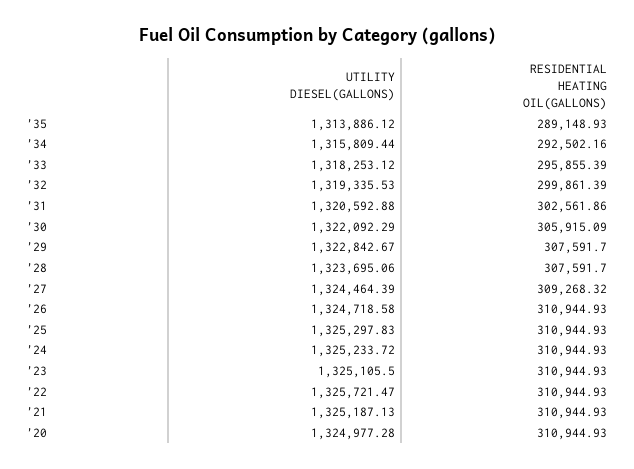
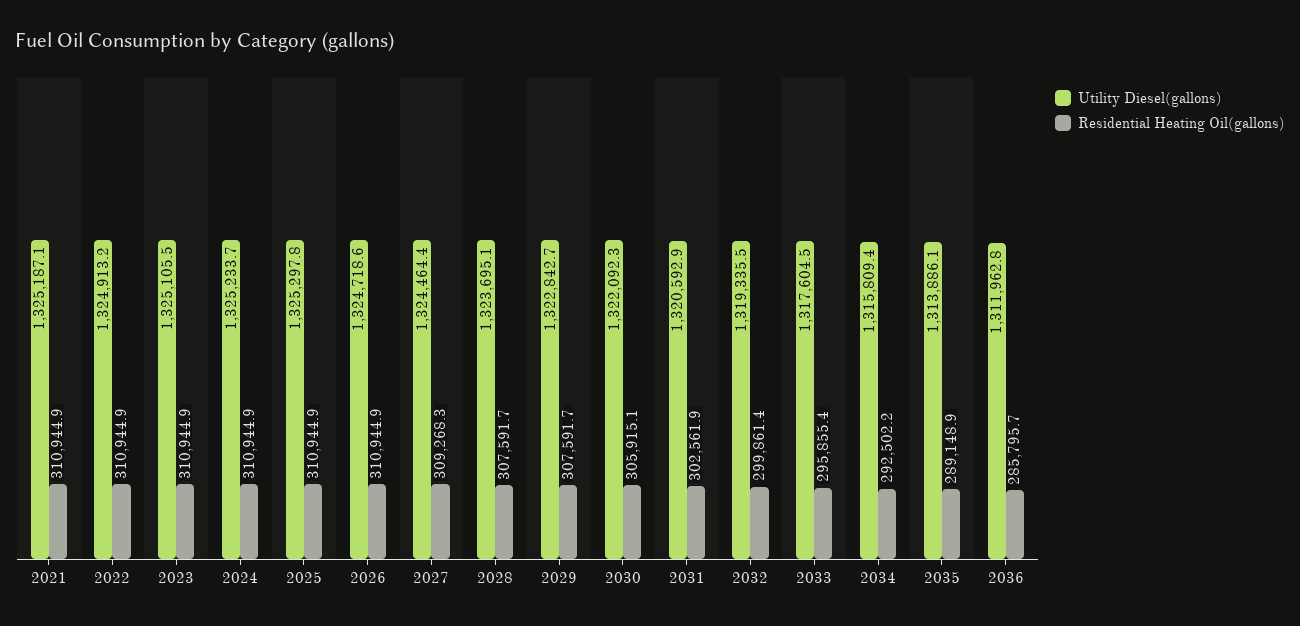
UTILITY DIESEL(GALLONS), '33: 1318253.12 -> 1317604.5
UTILITY DIESEL(GALLONS), '22: 1325721.47 -> 1324913.2
UTILITY DIESEL(GALLONS), '20: 1324977.28 -> none
RESIDENTIAL HEATING OIL(GALLONS), '20: 310944.93 -> none
UTILITY DIESEL(GALLONS), 2036: none -> 1311962.8
RESIDENTIAL HEATING OIL(GALLONS), 2036: none -> 285795.7

